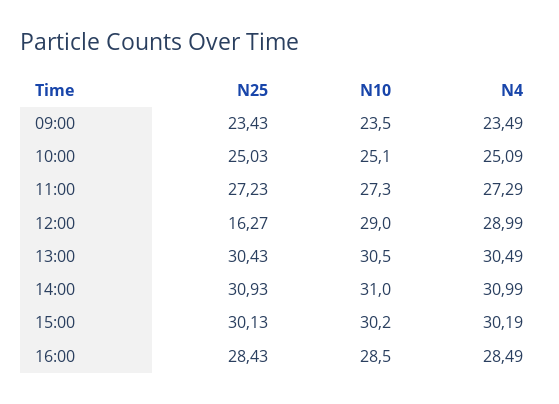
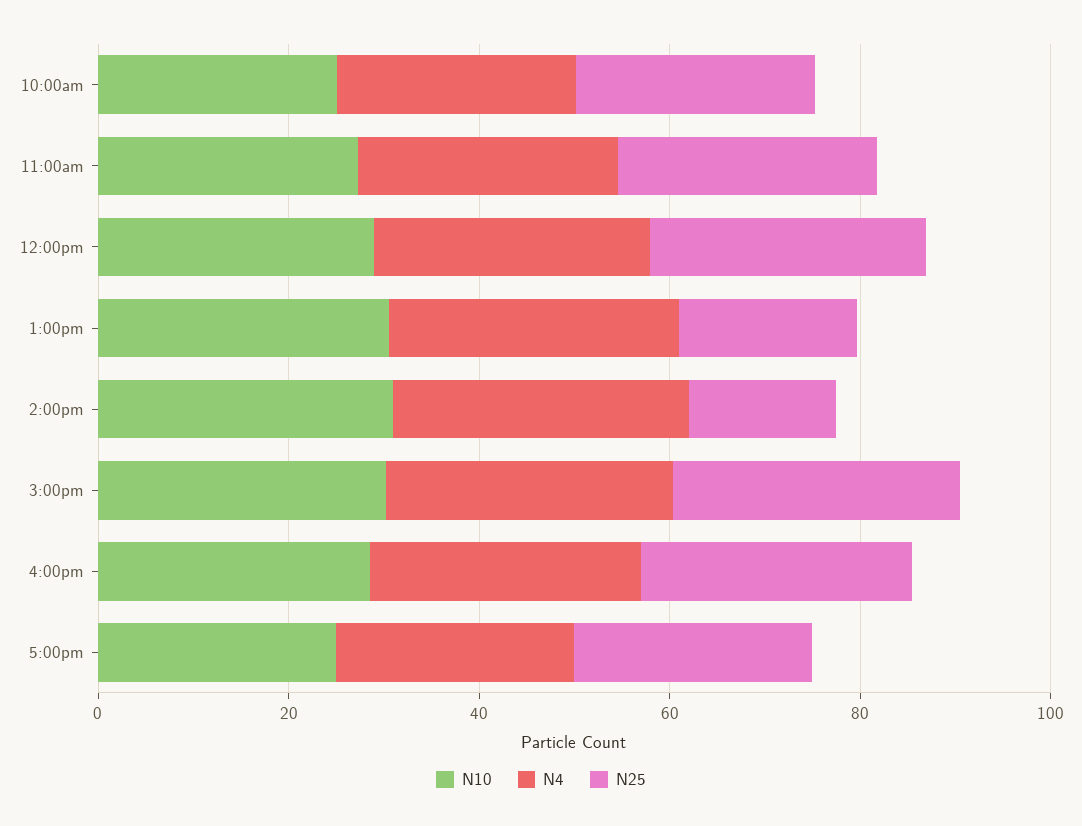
N25, 09:00: 23.43 -> none
N10, 09:00: 23.5 -> none
N4, 09:00: 23.49 -> none
N25, 12:00: 16.27 -> 30
N25, 13:00: 30.43 -> 20
N25, 14:00: 30.93 -> 15
N10, 5:00pm: none -> 25
N4, 5:00pm: none -> 25
N25, 5:00pm: none -> 25

